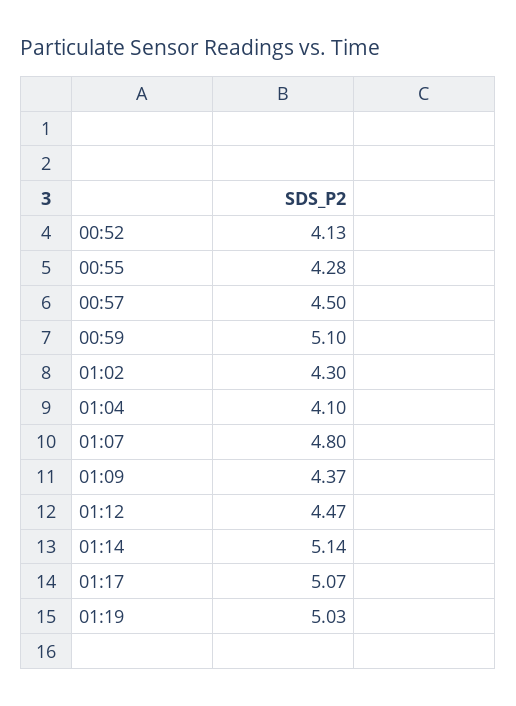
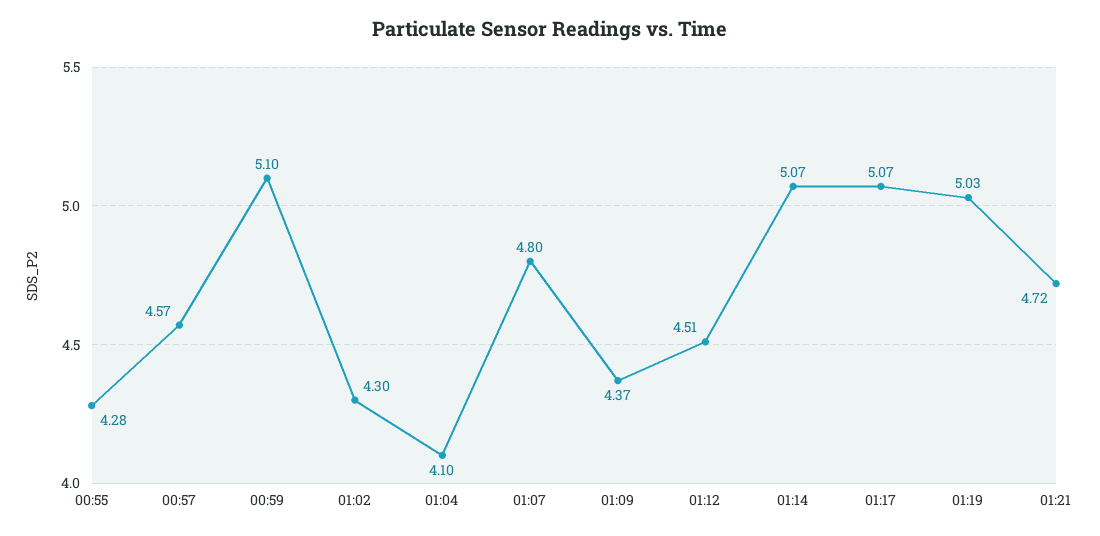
00:52: 4.13 -> none
00:57: 4.5 -> 4.57
01:12: 4.47 -> 4.51
01:14: 5.14 -> 5.07
01:21: none -> 4.72

